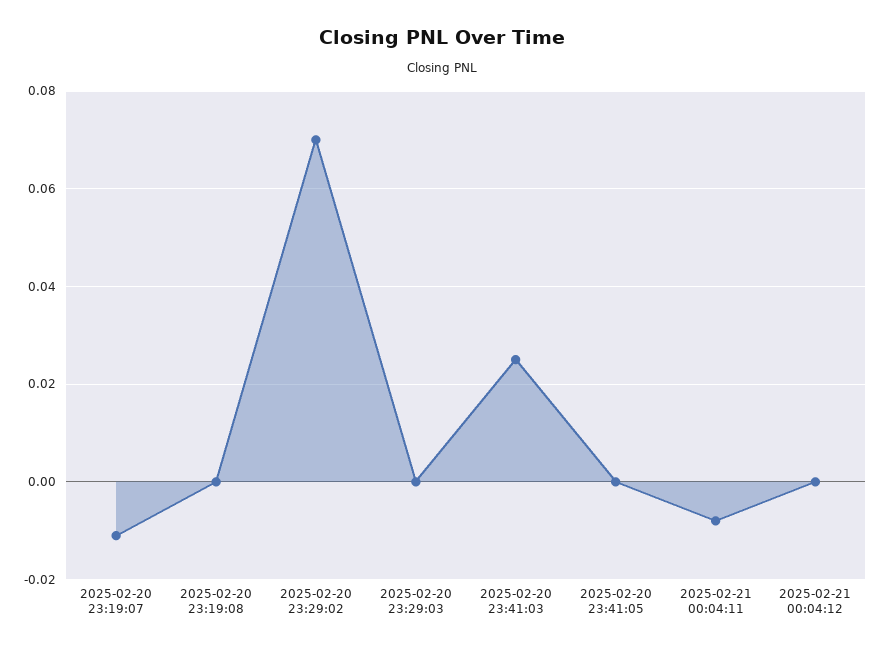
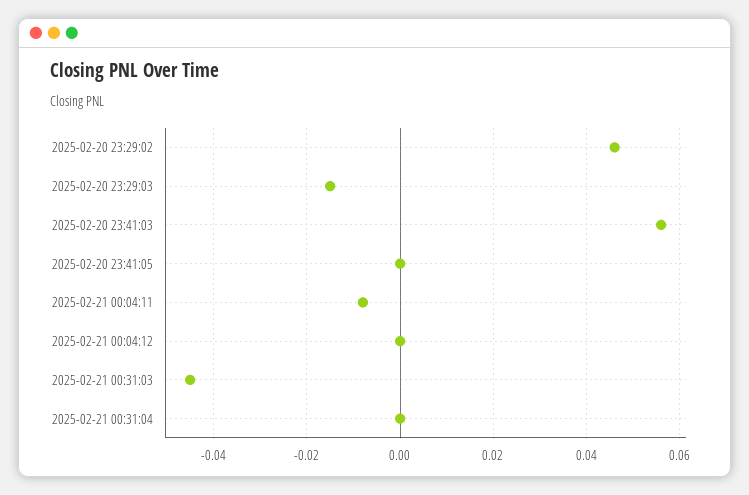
2025-02-20 23:19:07: -0.01 -> none
2025-02-20 23:19:08: 0 -> none
2025-02-20 23:29:02: 0.07 -> 0.045
2025-02-20 23:29:03: 0 -> -0.015
2025-02-20 23:41:03: 0.025 -> 0.055
2025-02-21 00:31:03: none -> -0.045
2025-02-21 00:31:04: none -> 0

